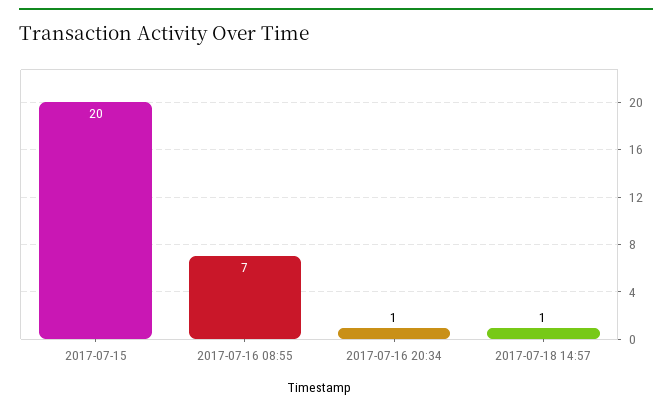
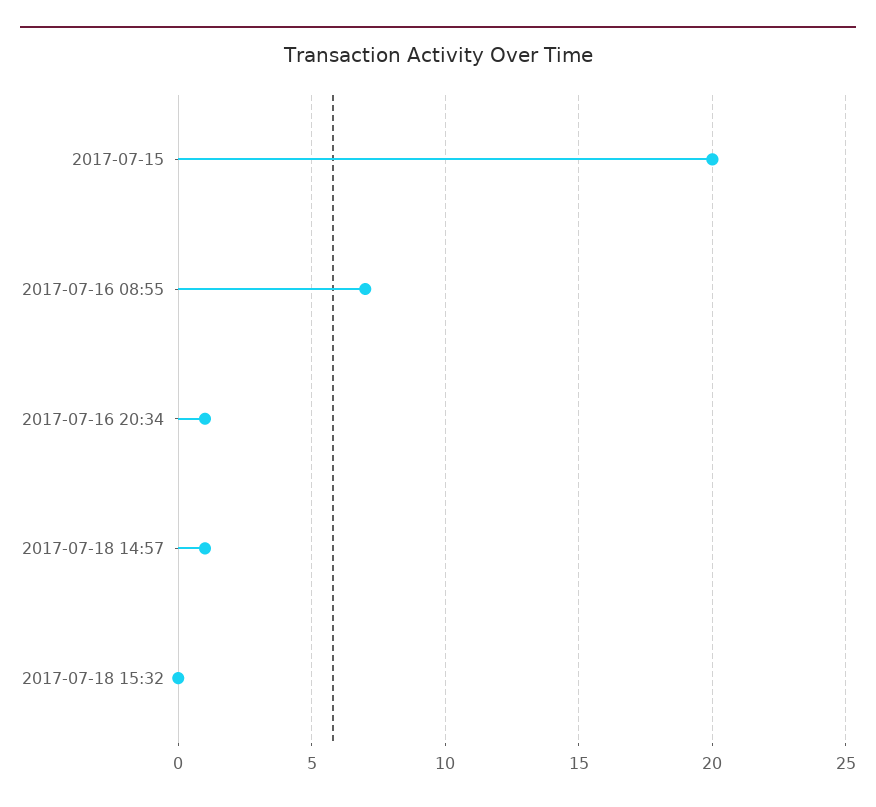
2017-07-18 15:32: none -> 0

